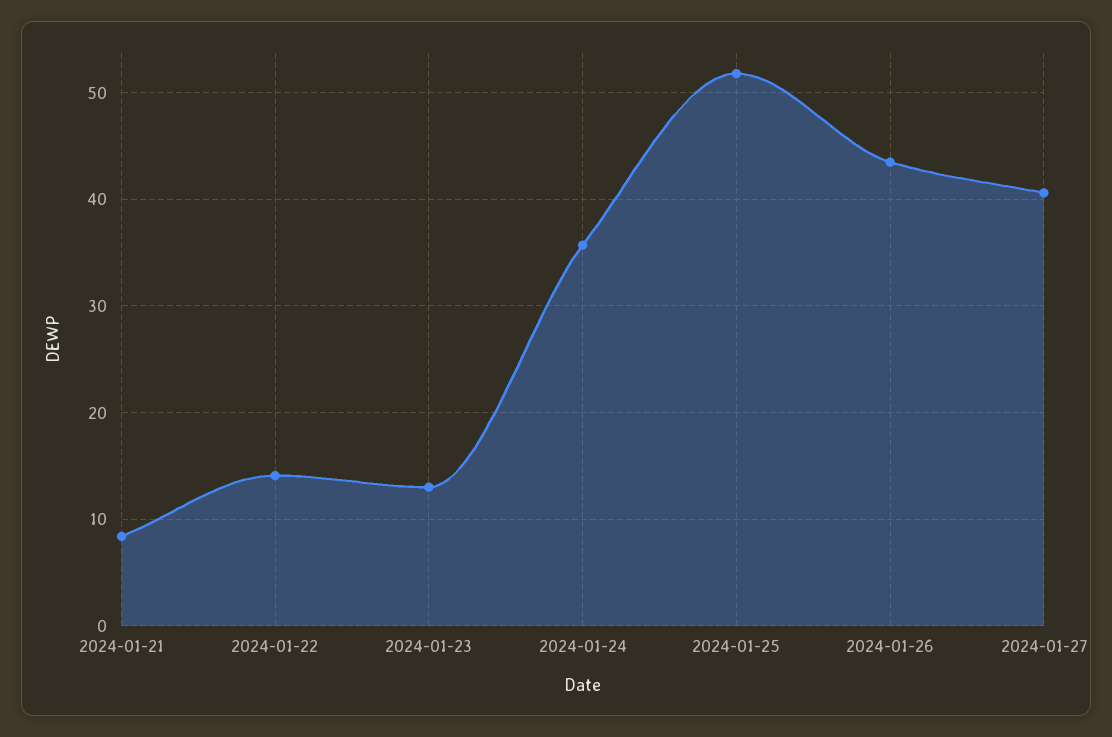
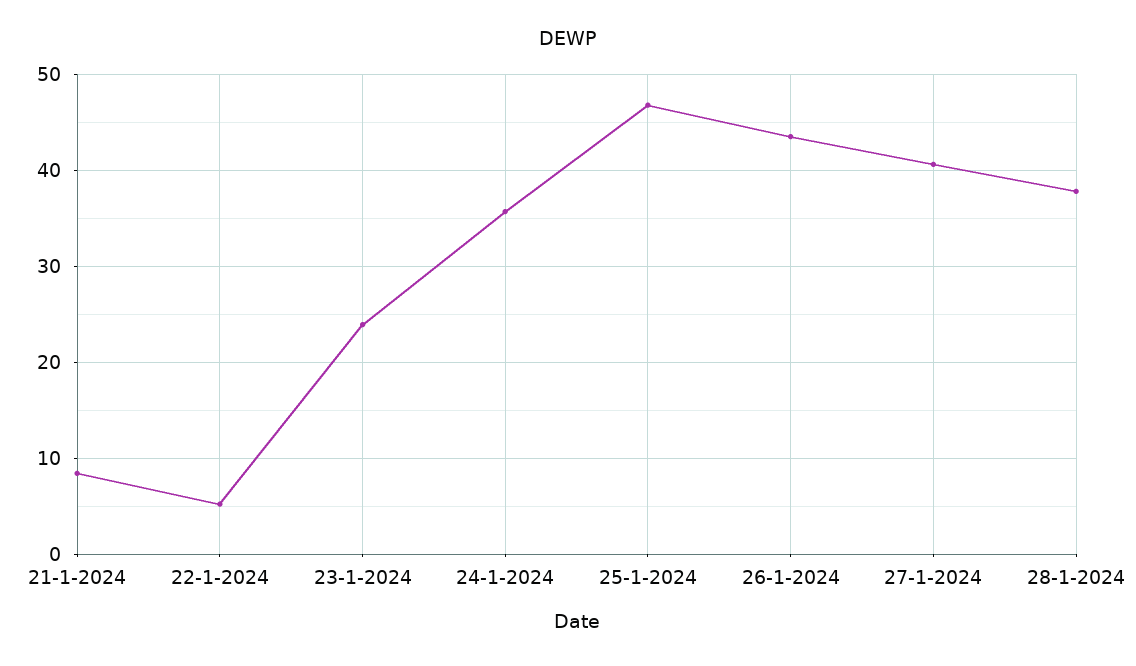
2024-01-22: 14 -> 5
2024-01-23: 13 -> 24
2024-01-25: 52 -> 47
28-1-2024: none -> 38

